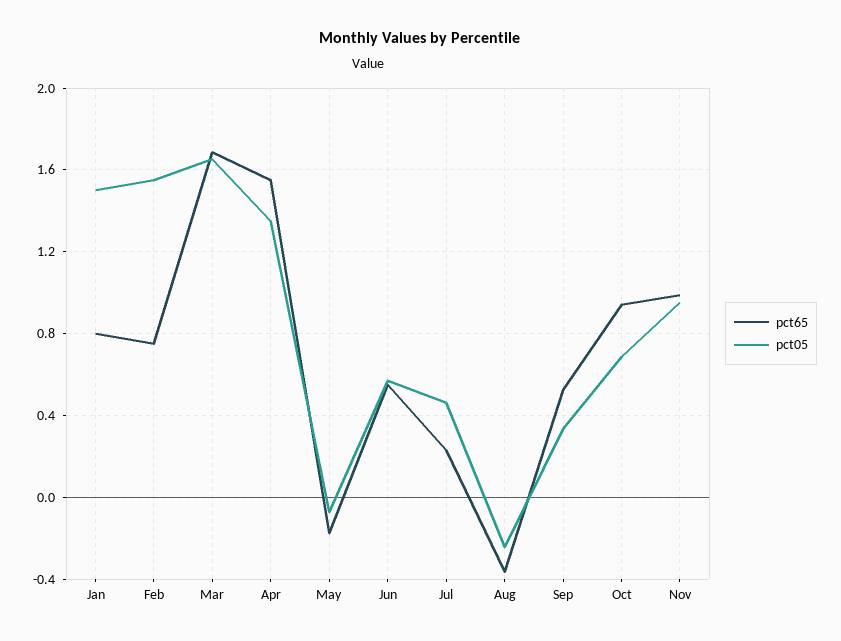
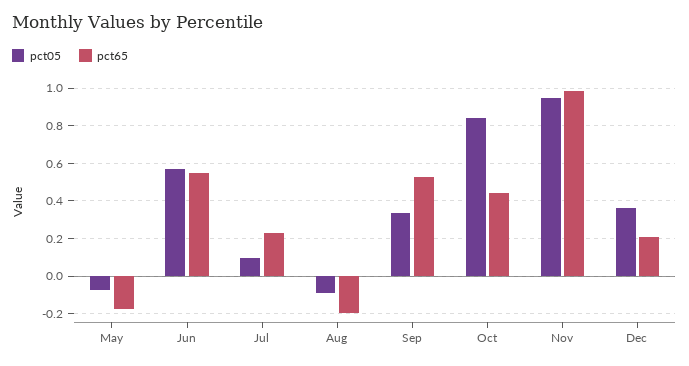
pct65, Jan: 0.8 -> none
pct05, Jan: 1.5 -> none
pct65, Feb: 0.75 -> none
pct05, Feb: 1.55 -> none
pct65, Mar: 1.7 -> none
pct05, Mar: 1.65 -> none
pct65, Apr: 1.55 -> none
pct05, Apr: 1.35 -> none
pct05, Jul: 0.45 -> 0.1
pct65, Aug: -0.35 -> -0.2
pct05, Aug: -0.25 -> -0.1
pct65, Oct: 0.95 -> 0.45
pct05, Oct: 0.7 -> 0.85
pct05, Dec: none -> 0.35
pct65, Dec: none -> 0.2

